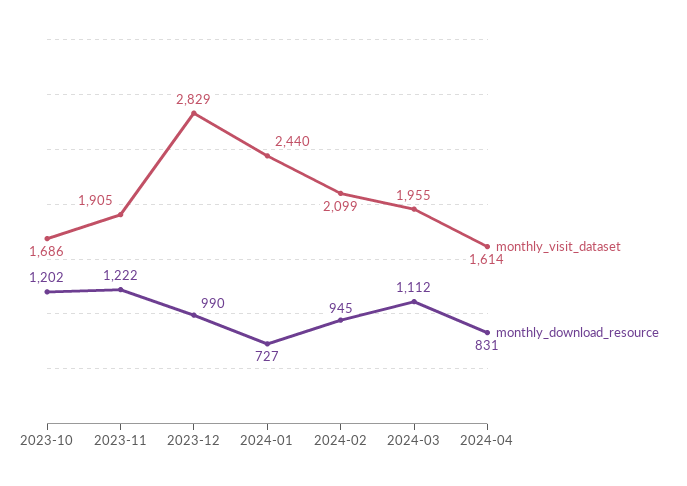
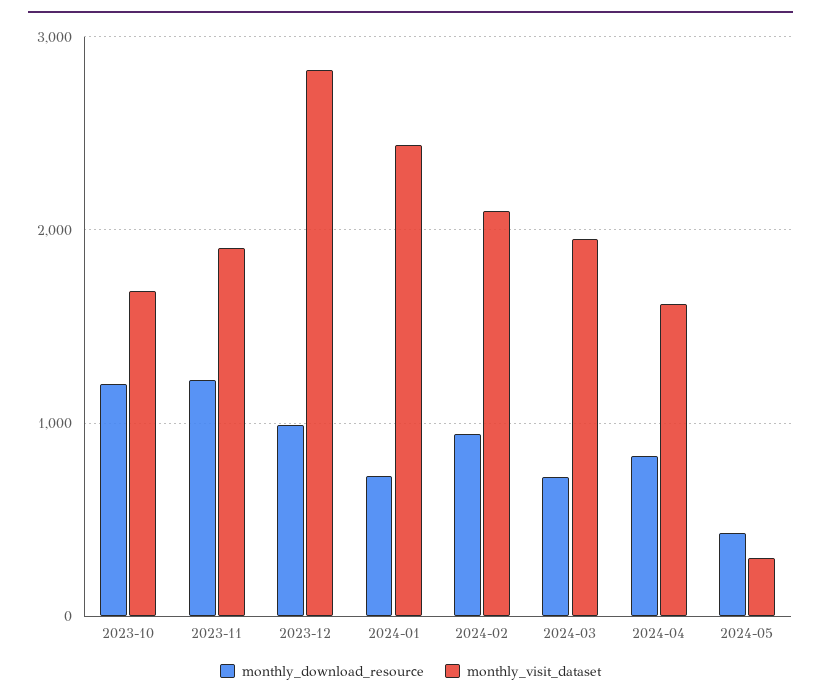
monthly_download_resource, 2024-03: 1112 -> 700
monthly_download_resource, 2024-05: none -> 400
monthly_visit_dataset, 2024-05: none -> 300

